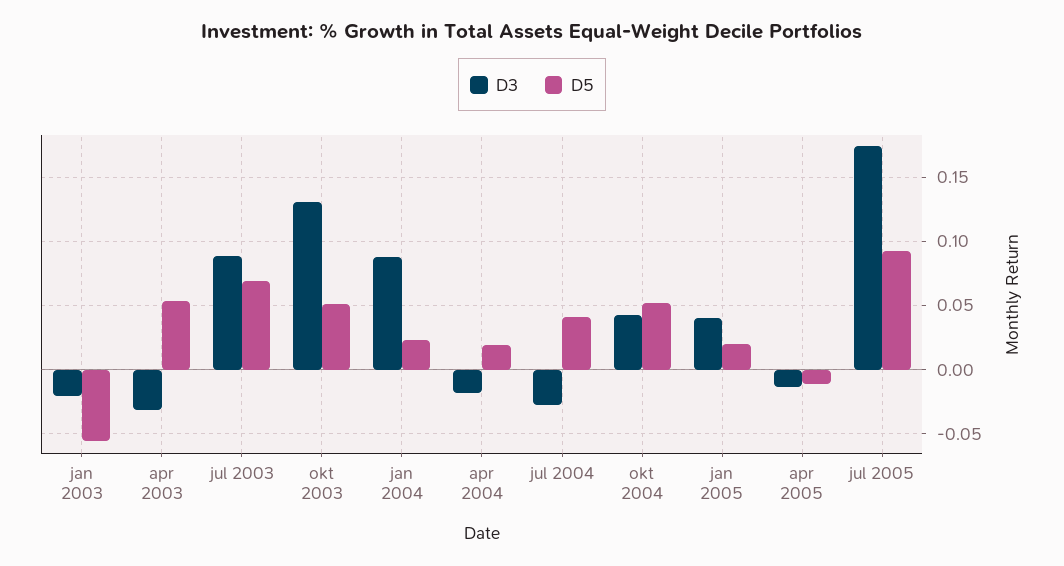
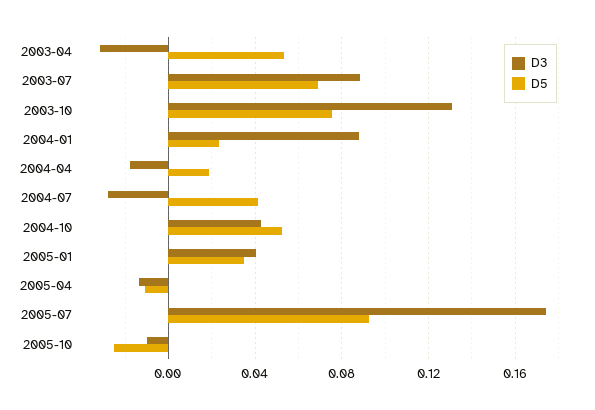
D3, jan 2003: -0.02 -> none
D5, jan 2003: -0.055 -> none
D5, okt 2003: 0.05 -> 0.075
D5, jan 2005: 0.02 -> 0.035
D3, 2005-10: none -> -0.01
D5, 2005-10: none -> -0.025

